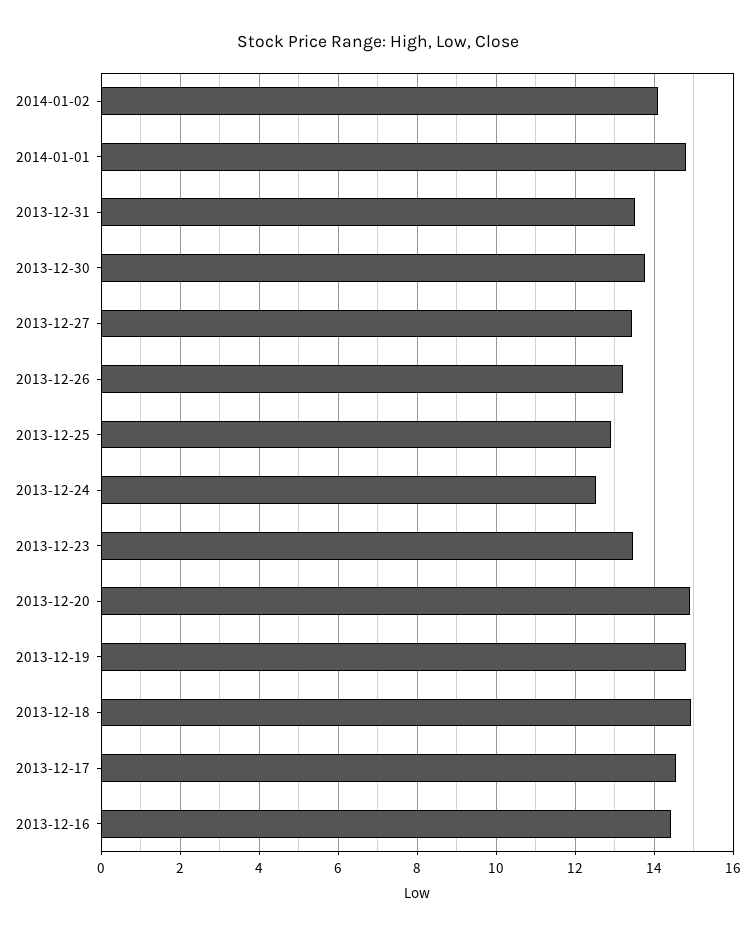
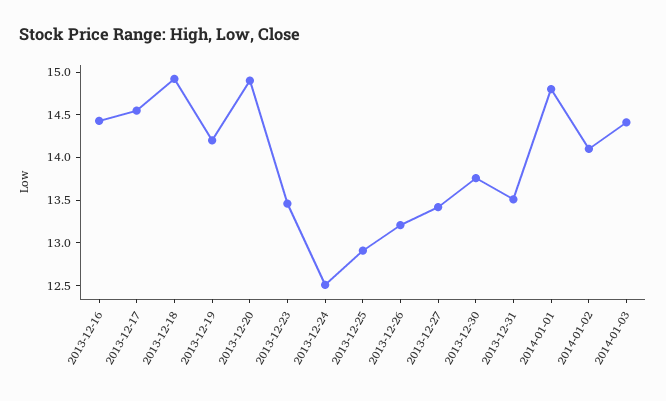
2013-12-19: 14.8 -> 14.2
2014-01-03: none -> 14.4

